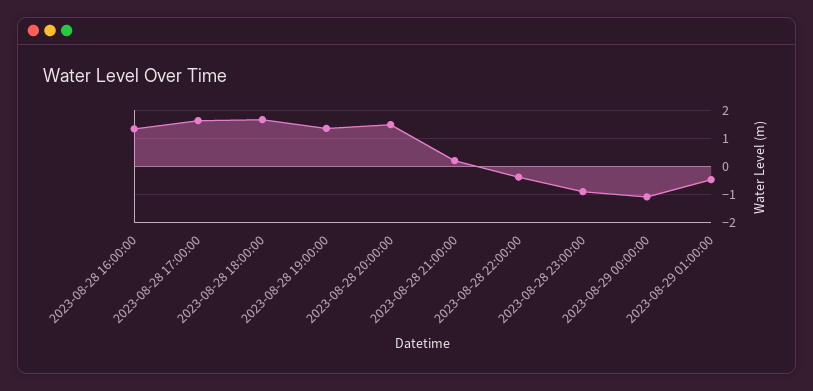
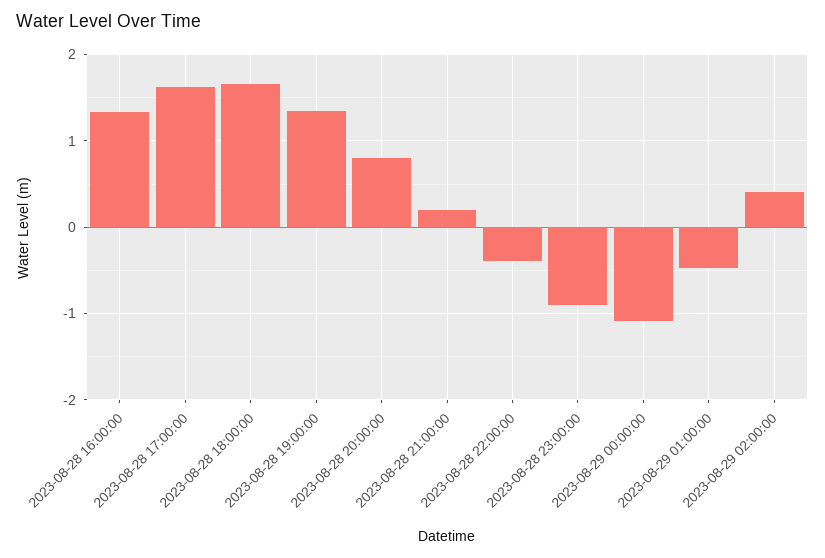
2023-08-28 20:00:00: 1.5 -> 0.8
2023-08-29 02:00:00: none -> 0.4

